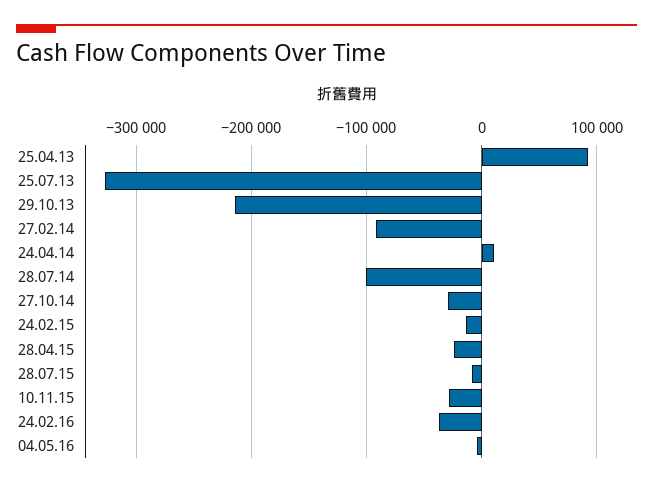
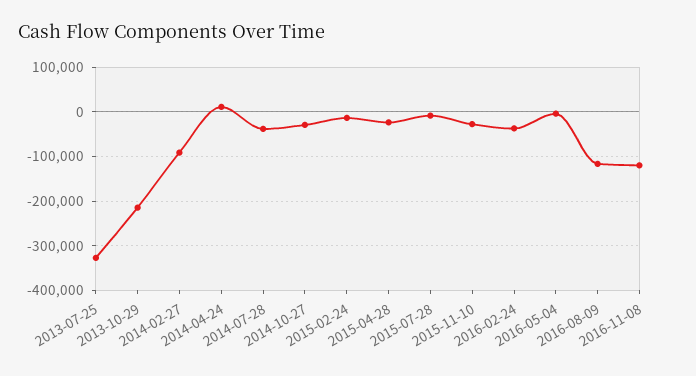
25.04.13: 90000 -> none
28.07.14: -100000 -> -40000
2016-08-09: none -> -120000
2016-11-08: none -> -120000

